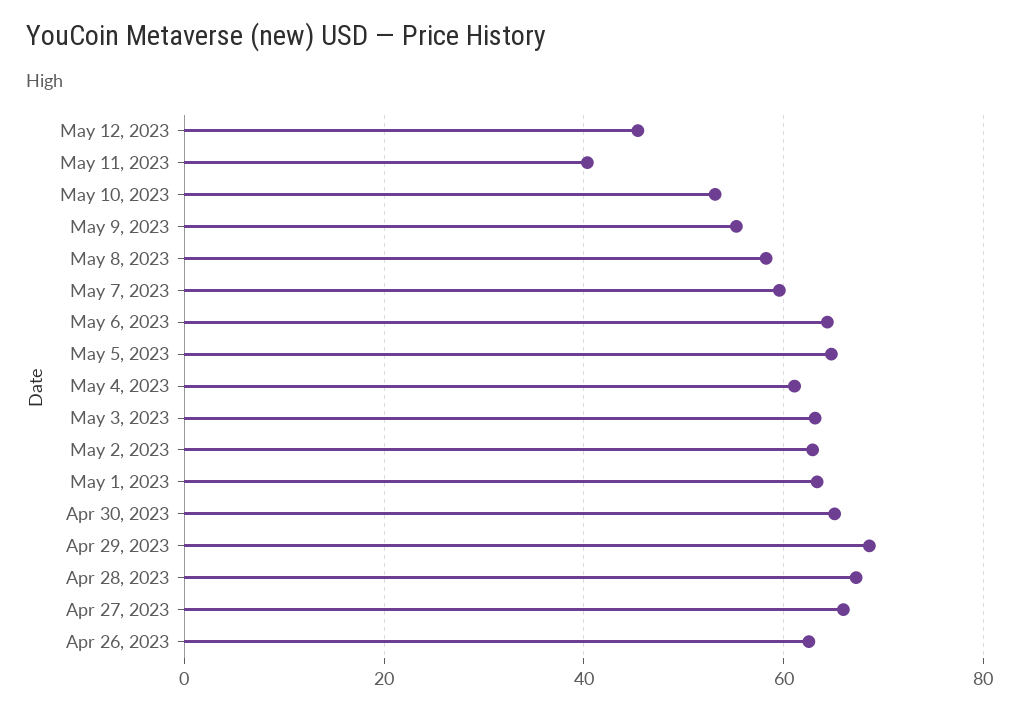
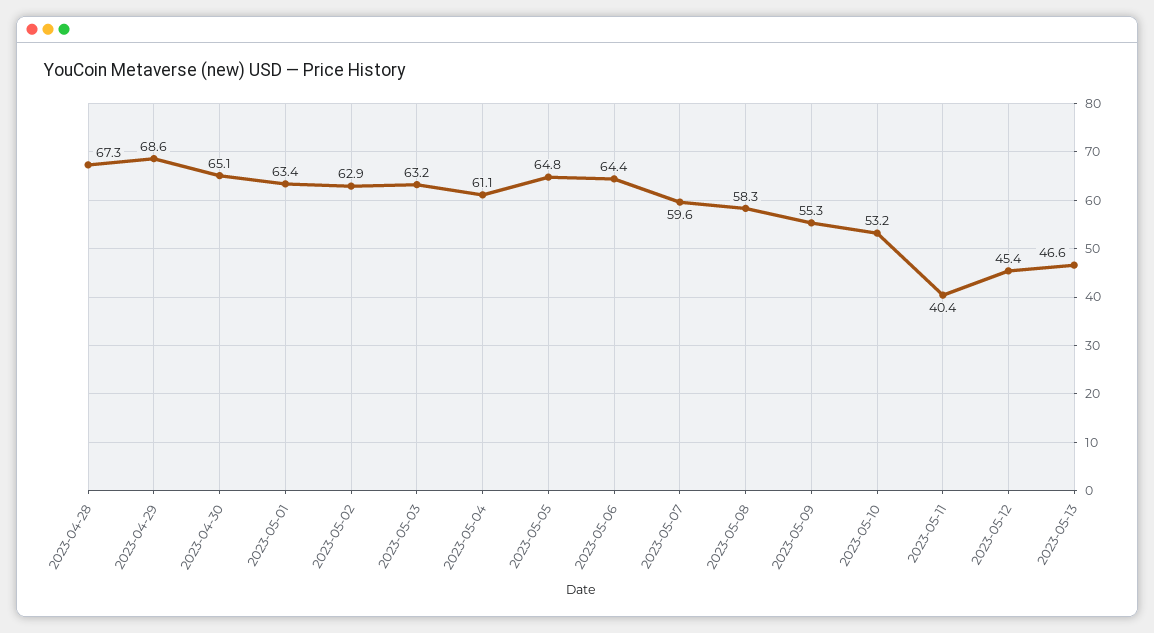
Apr 27, 2023: 66 -> none
Apr 26, 2023: 62 -> none
2023-05-13: none -> 46.6

